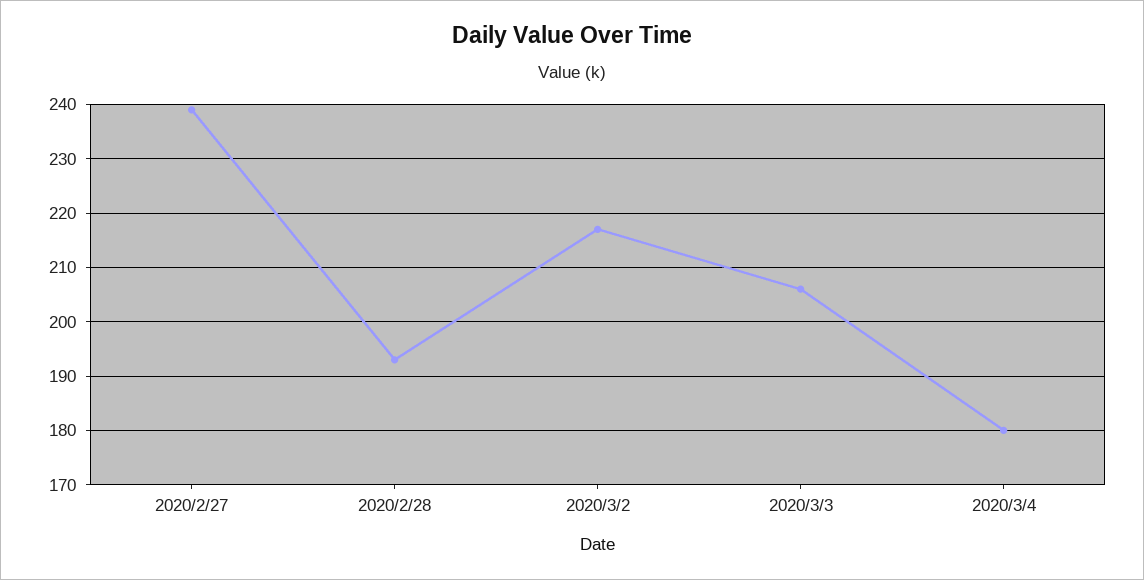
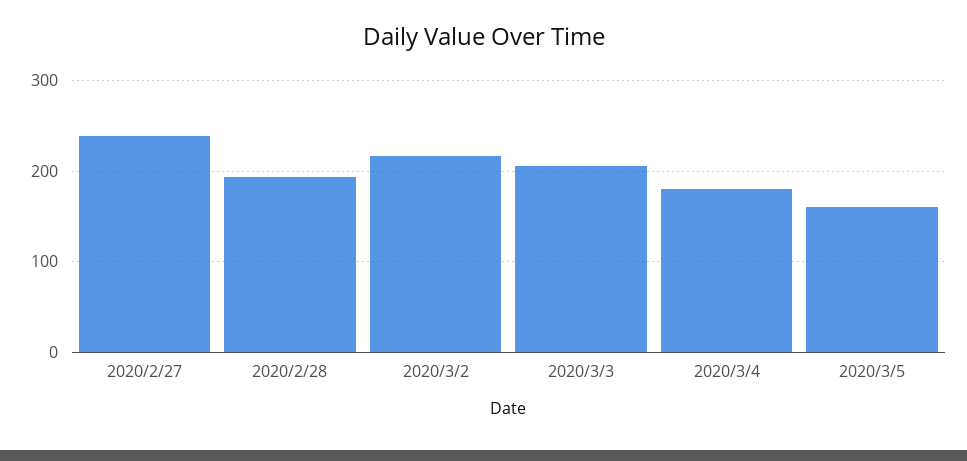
2020/3/5: none -> 160

